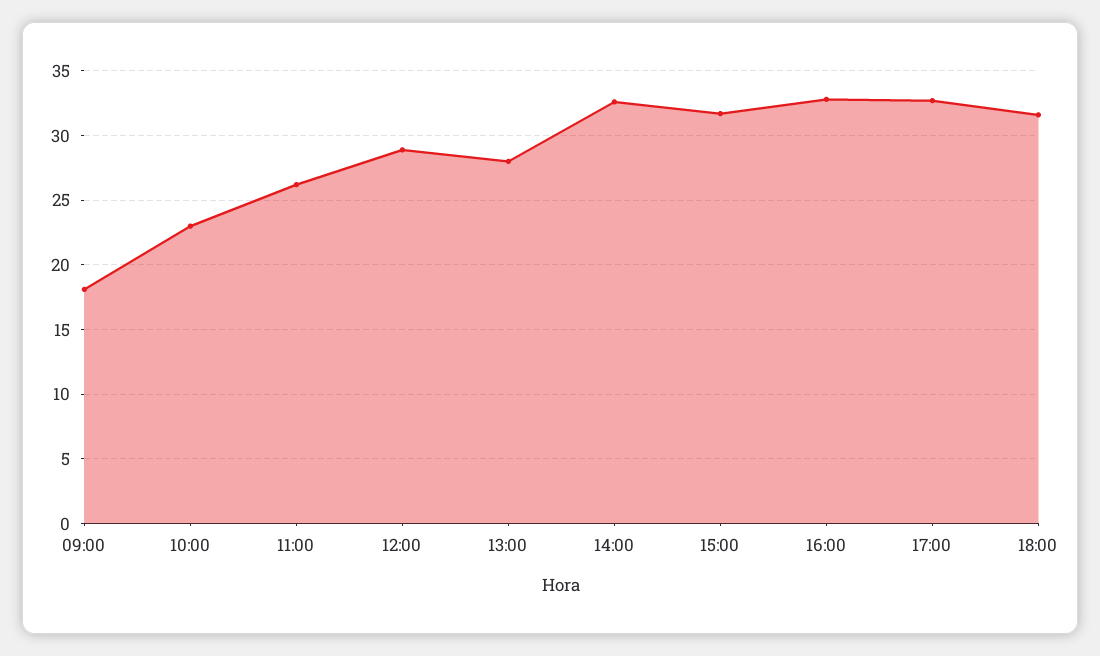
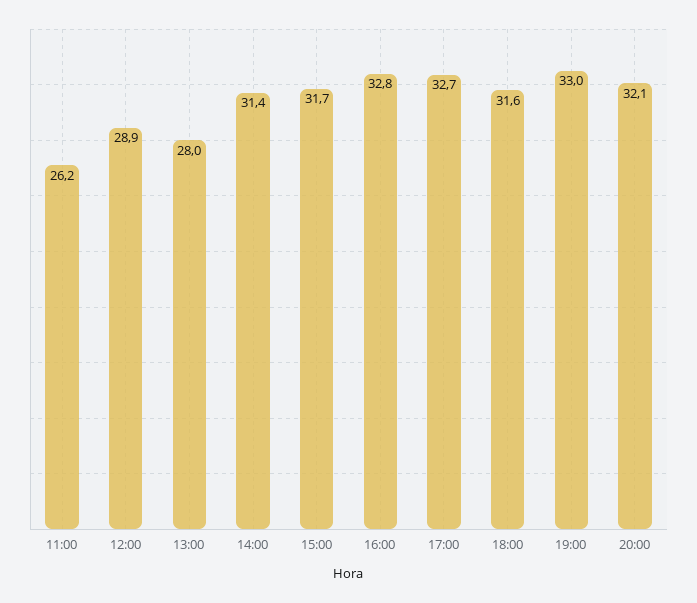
09:00: 18 -> none
10:00: 23 -> none
14:00: 32.5 -> 31.4
19:00: none -> 33
20:00: none -> 32.1

